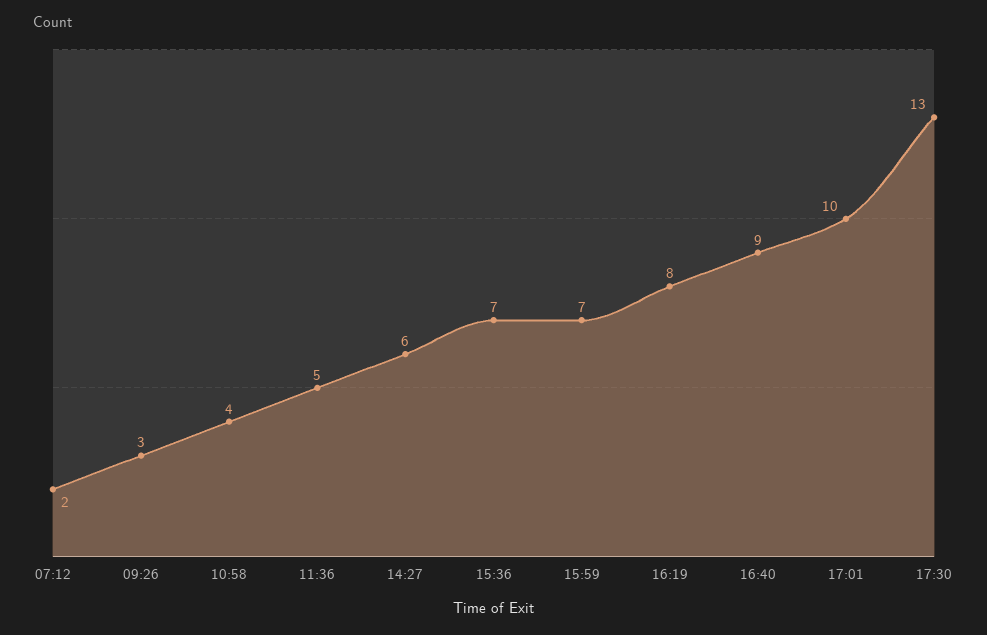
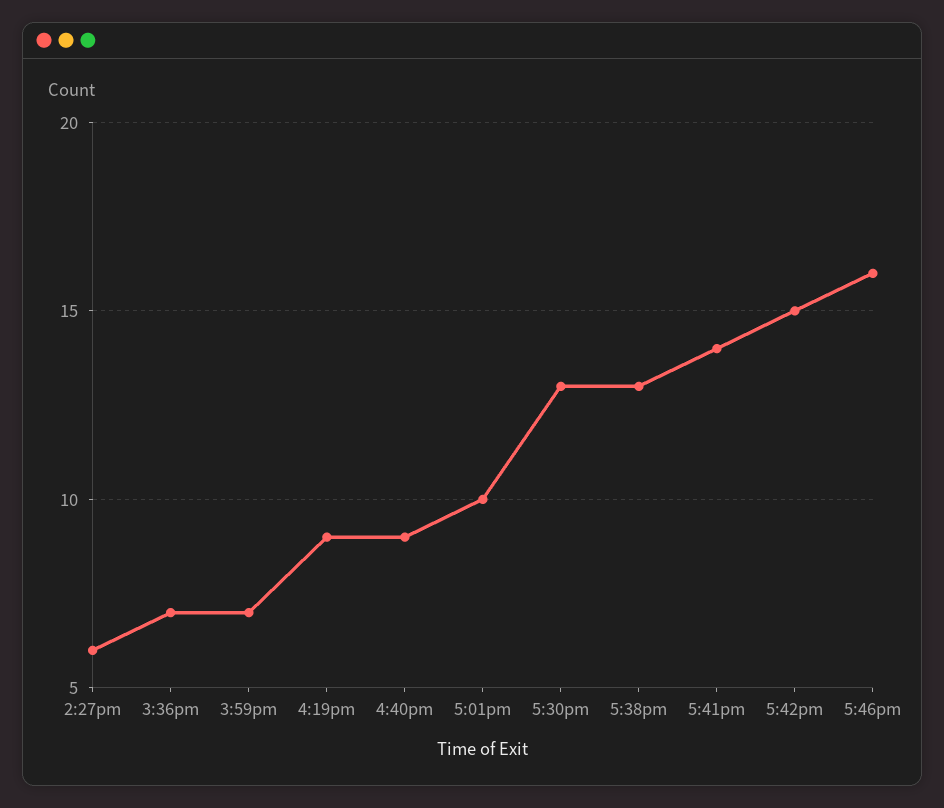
07:12: 2 -> none
09:26: 3 -> none
10:58: 4 -> none
11:36: 5 -> none
16:19: 8 -> 9
5:38pm: none -> 13
5:41pm: none -> 14
5:42pm: none -> 15
5:46pm: none -> 16

